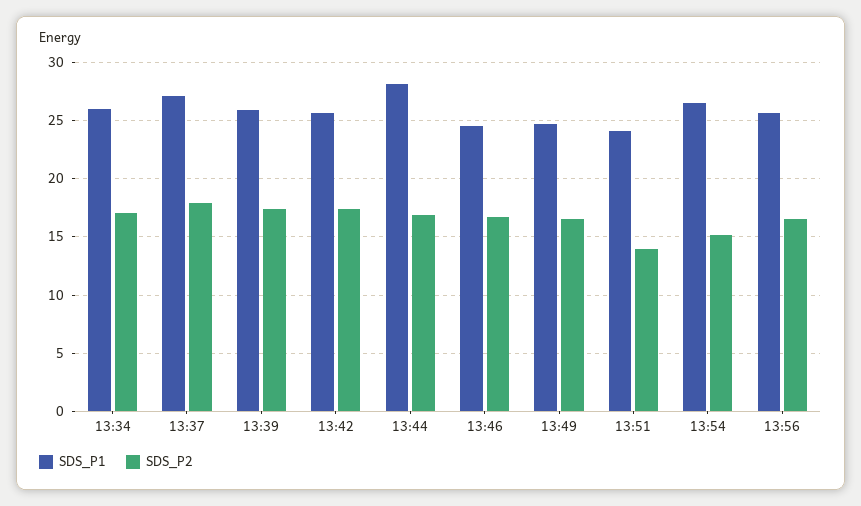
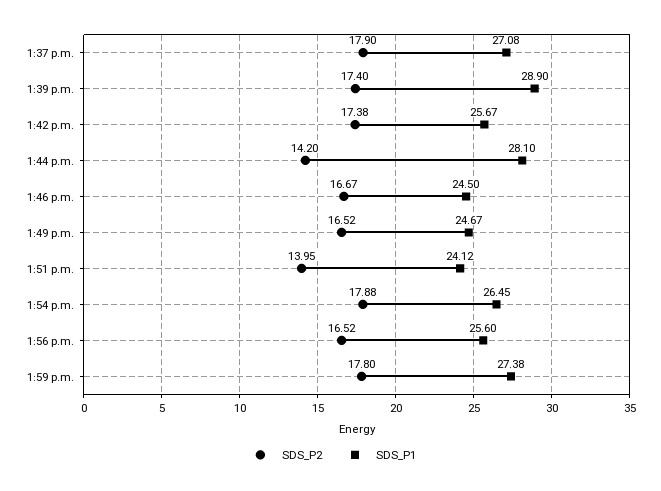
SDS_P1, 13:34: 26 -> none
SDS_P2, 13:34: 17 -> none
SDS_P1, 13:39: 26 -> 28.9
SDS_P2, 13:44: 17 -> 14.2
SDS_P2, 13:54: 15 -> 17.88
SDS_P2, 1:59 p.m.: none -> 17.8
SDS_P1, 1:59 p.m.: none -> 27.38

